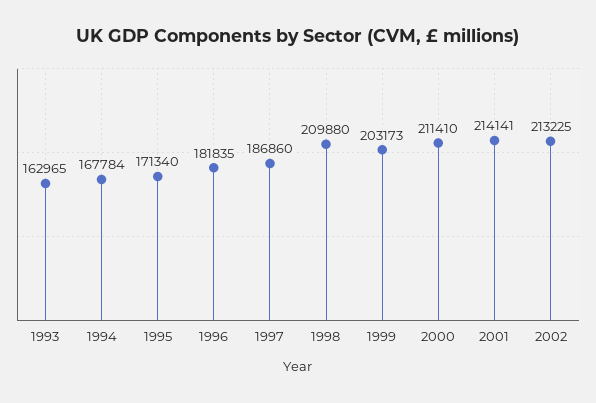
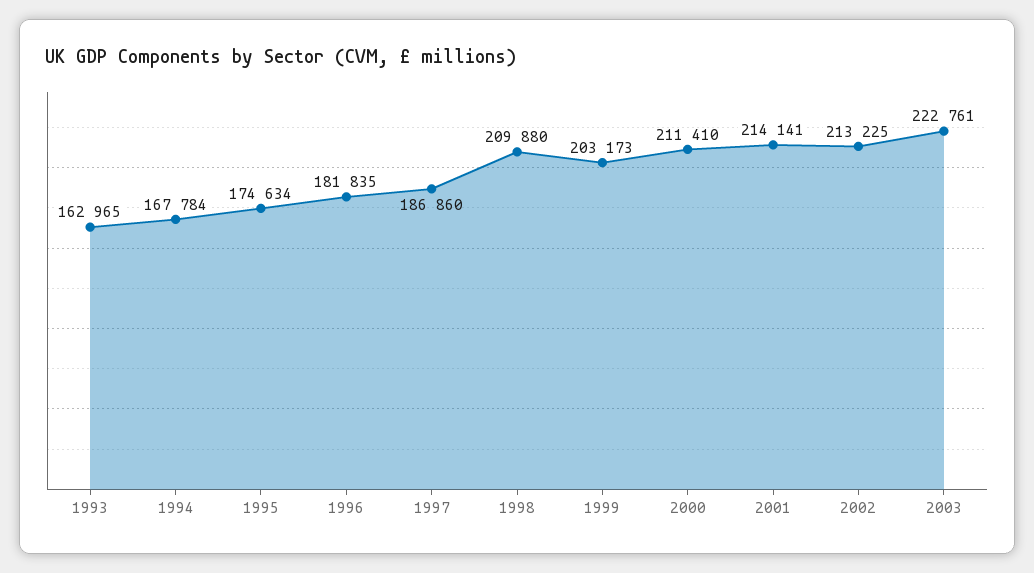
1995: 171340 -> 174634
2003: none -> 222761

